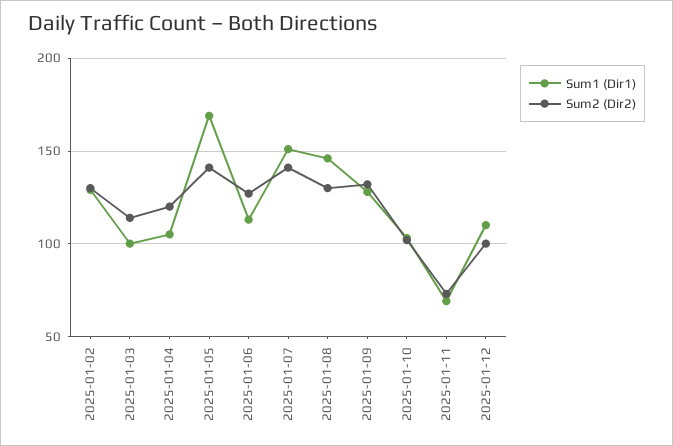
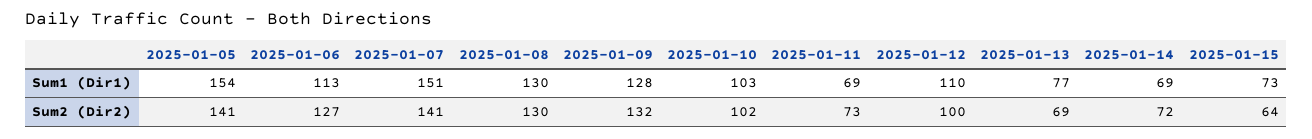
Sum1 (Dir1), 2025-01-02: 130 -> none
Sum2 (Dir2), 2025-01-02: 130 -> none
Sum1 (Dir1), 2025-01-03: 100 -> none
Sum2 (Dir2), 2025-01-03: 115 -> none
Sum1 (Dir1), 2025-01-04: 105 -> none
Sum2 (Dir2), 2025-01-04: 120 -> none
Sum1 (Dir1), 2025-01-05: 170 -> 154
Sum1 (Dir1), 2025-01-08: 145 -> 130
Sum1 (Dir1), 2025-01-13: none -> 77
Sum1 (Dir1), 2025-01-14: none -> 69
Sum1 (Dir1), 2025-01-15: none -> 73
Sum2 (Dir2), 2025-01-13: none -> 69
Sum2 (Dir2), 2025-01-14: none -> 72
Sum2 (Dir2), 2025-01-15: none -> 64

